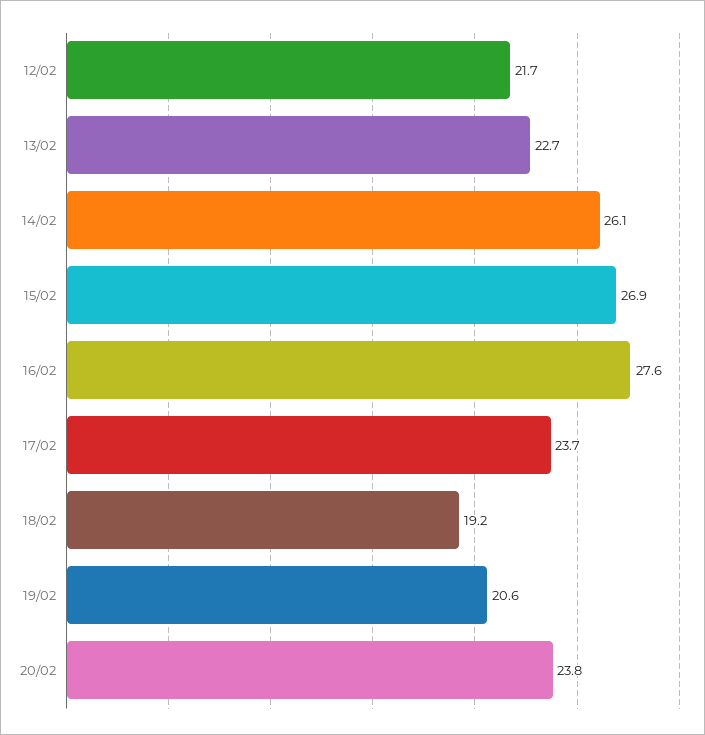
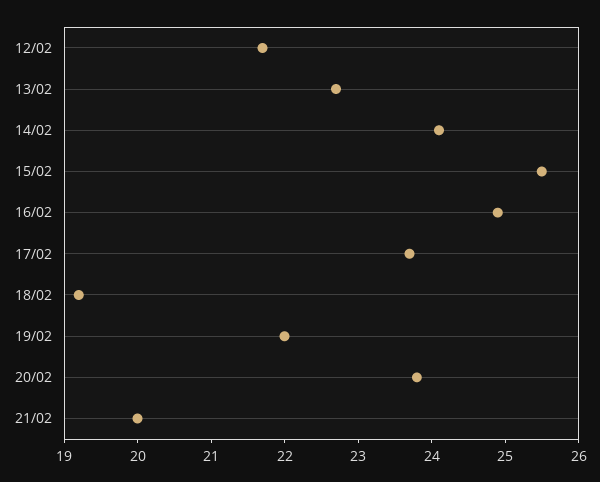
14/02: 26.1 -> 24
15/02: 26.9 -> 25.5
16/02: 27.6 -> 25
19/02: 20.6 -> 22
21/02: none -> 20

